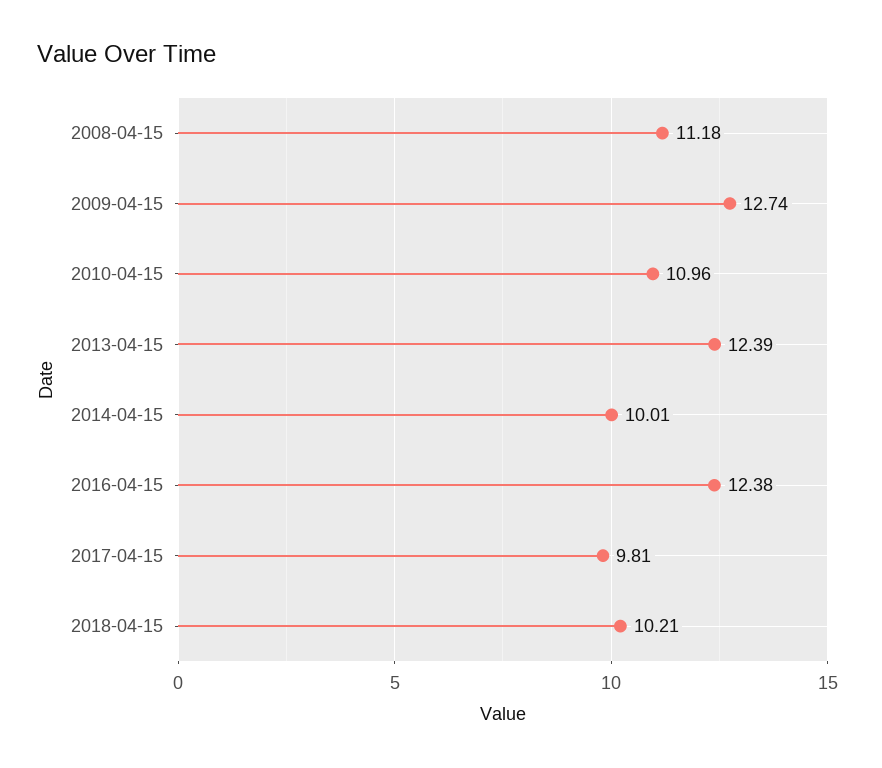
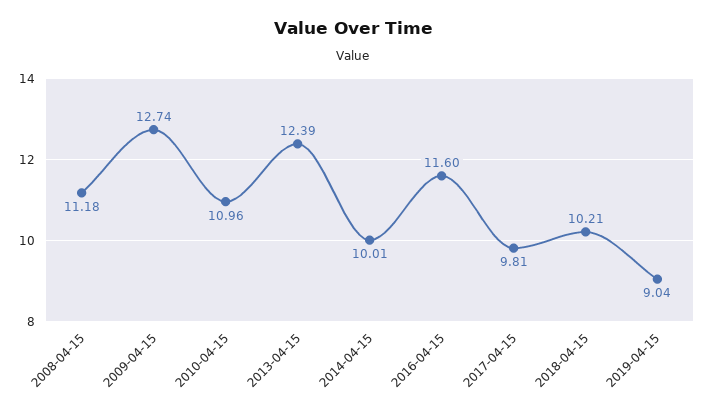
2016-04-15: 12.38 -> 11.6
2019-04-15: none -> 9.04

